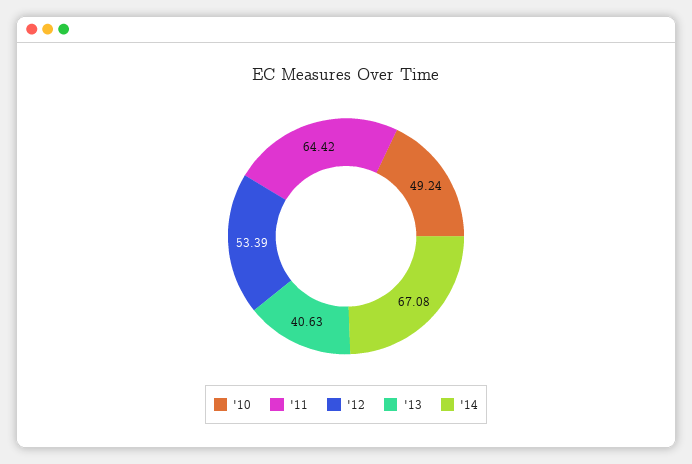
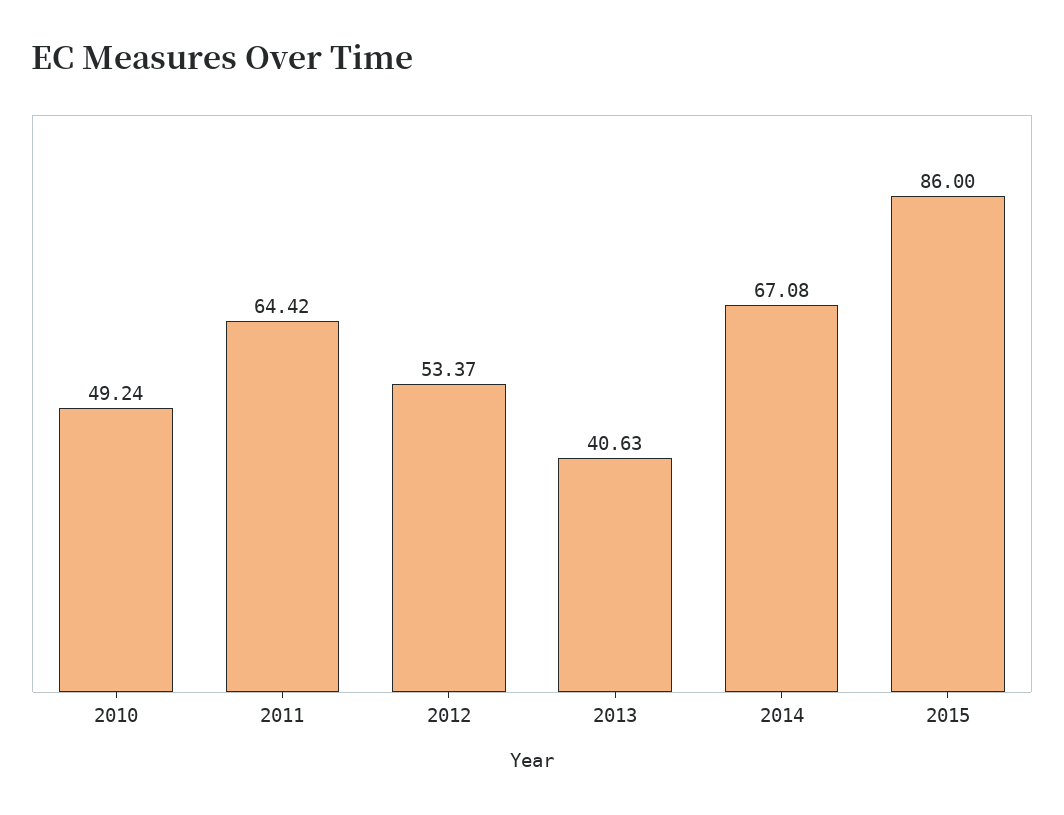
'12: 53.39 -> 53.37
2015: none -> 86

